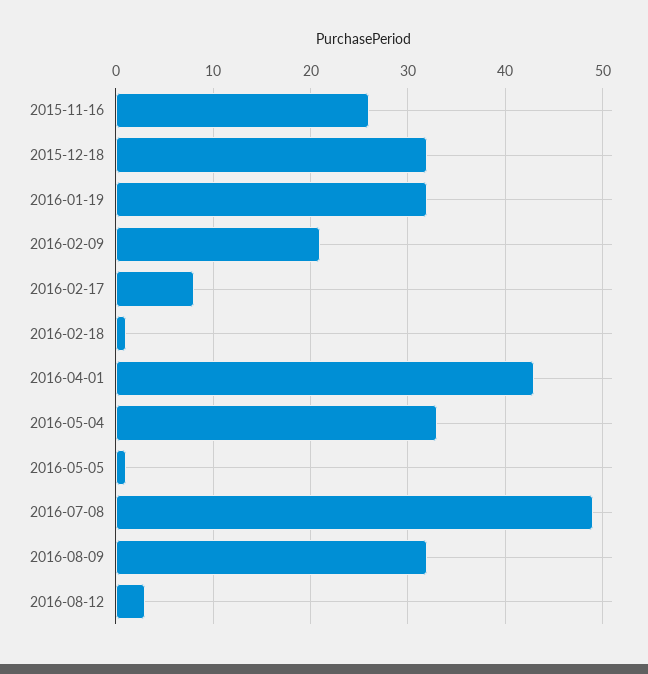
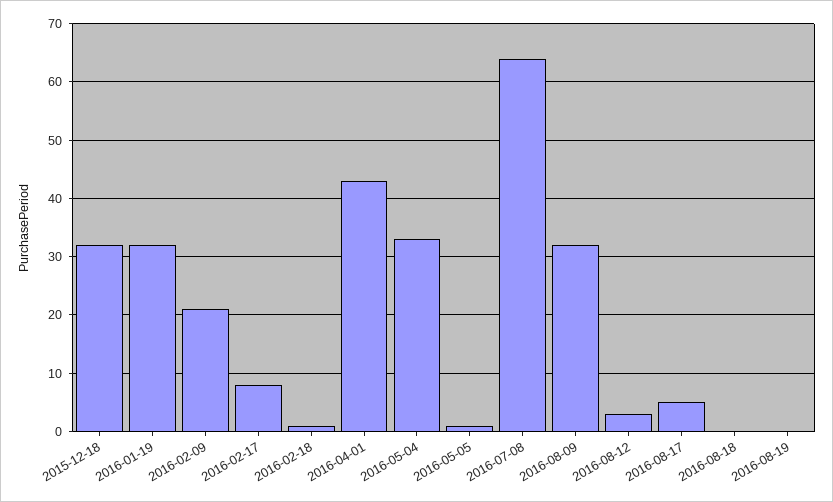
2015-11-16: 26 -> none
2016-07-08: 49 -> 65
2016-08-17: none -> 5
2016-08-18: none -> 0
2016-08-19: none -> 0

